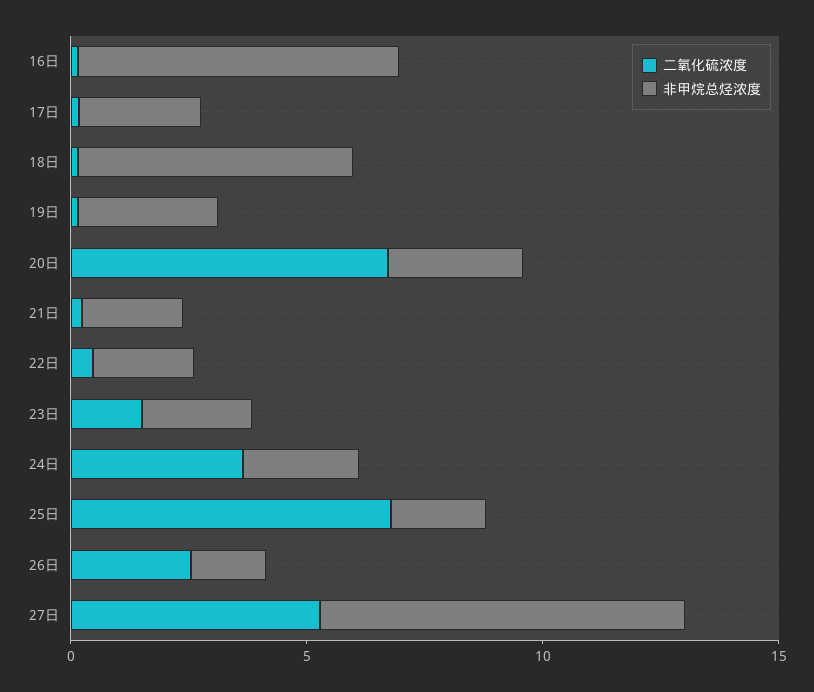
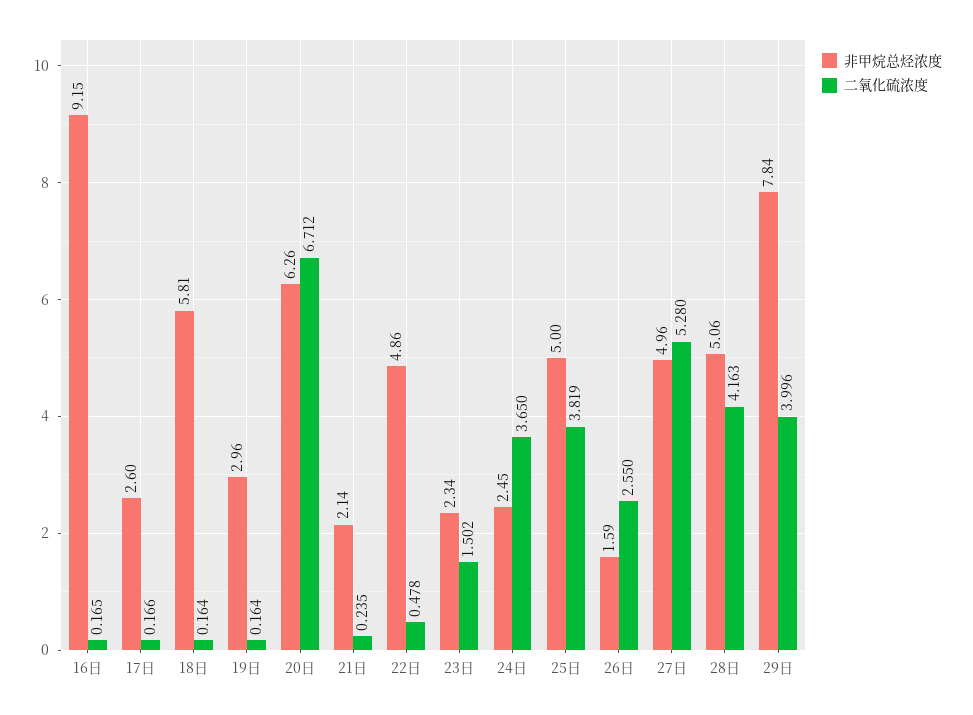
非甲烷总烃浓度, 16日: 7 -> 9.15
非甲烷总烃浓度, 20日: 3 -> 6.26
非甲烷总烃浓度, 22日: 2 -> 4.86
二氧化硫浓度, 25日: 7 -> 3.819
非甲烷总烃浓度, 25日: 2 -> 5
非甲烷总烃浓度, 27日: 8 -> 4.96
非甲烷总烃浓度, 28日: none -> 5.06
二氧化硫浓度, 28日: none -> 4.163
非甲烷总烃浓度, 29日: none -> 7.84
二氧化硫浓度, 29日: none -> 3.996

